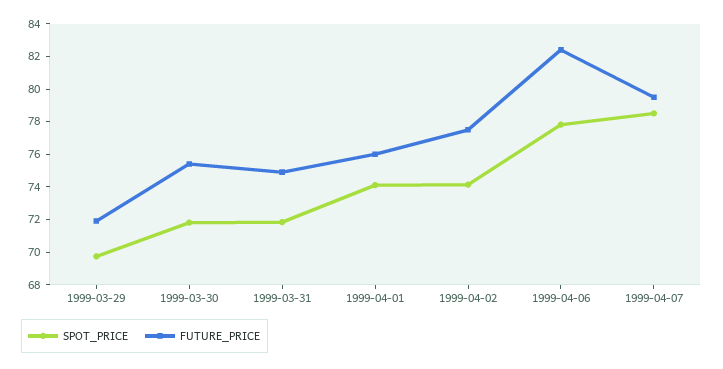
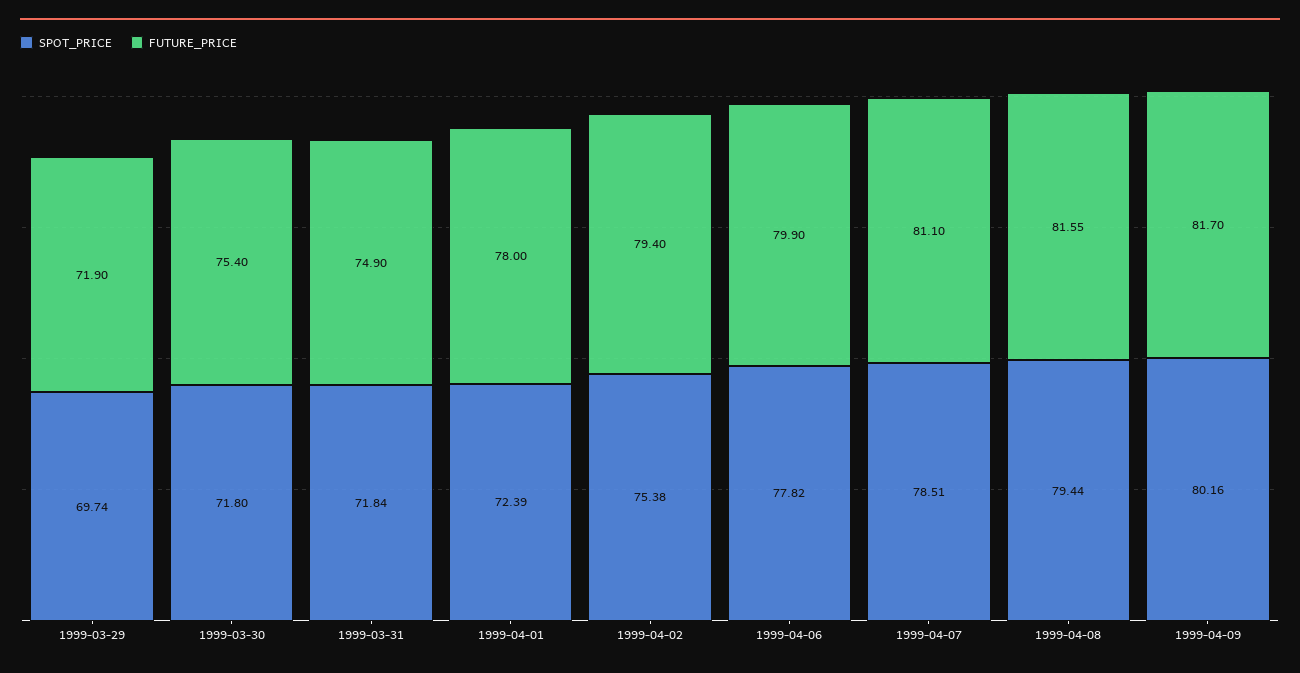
SPOT_PRICE, 1999-04-01: 74 -> 72.39
FUTURE_PRICE, 1999-04-01: 76 -> 78
SPOT_PRICE, 1999-04-02: 74 -> 75.38
FUTURE_PRICE, 1999-04-02: 77.5 -> 79.4
FUTURE_PRICE, 1999-04-06: 82.5 -> 79.9
FUTURE_PRICE, 1999-04-07: 79.5 -> 81.1
SPOT_PRICE, 1999-04-08: none -> 79.44
FUTURE_PRICE, 1999-04-08: none -> 81.55
SPOT_PRICE, 1999-04-09: none -> 80.16
FUTURE_PRICE, 1999-04-09: none -> 81.7

